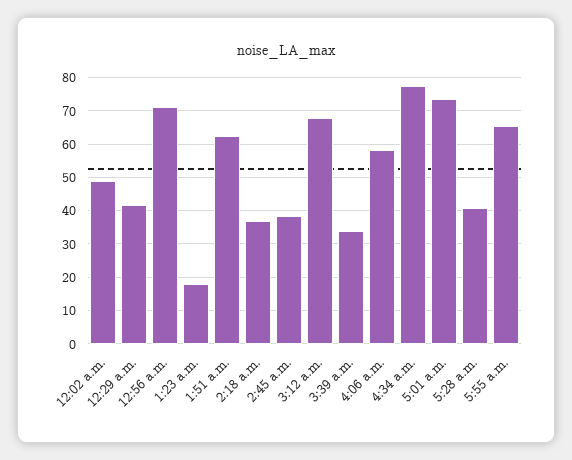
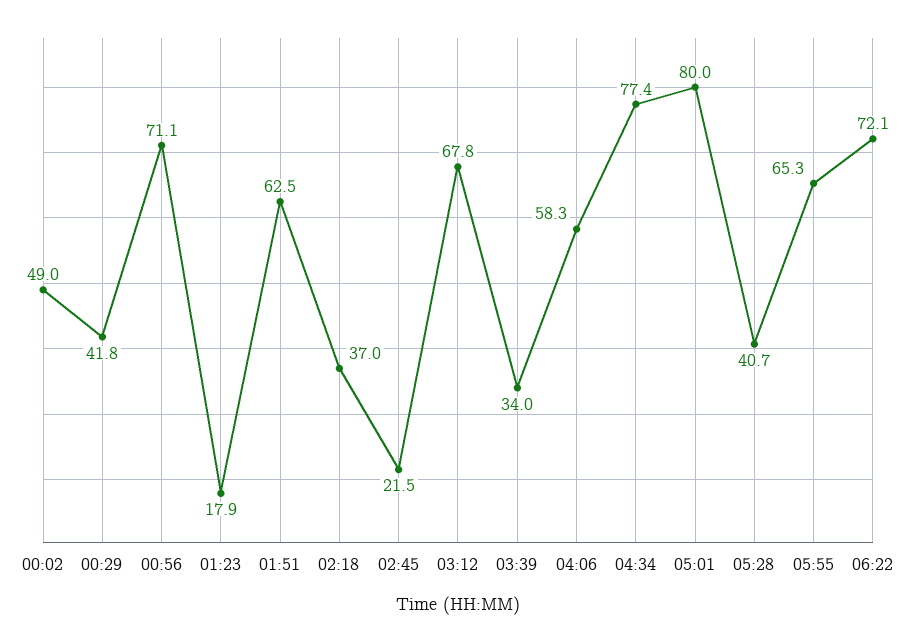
2:45 a.m.: 38 -> 21.5
5:01 a.m.: 74 -> 80
06:22: none -> 72.1

